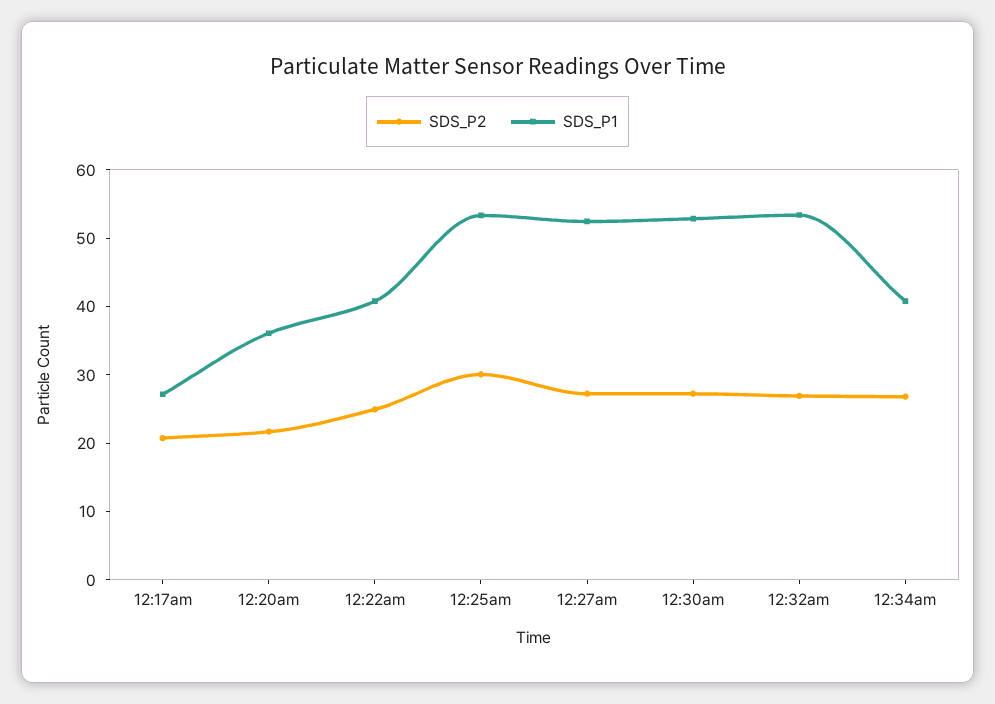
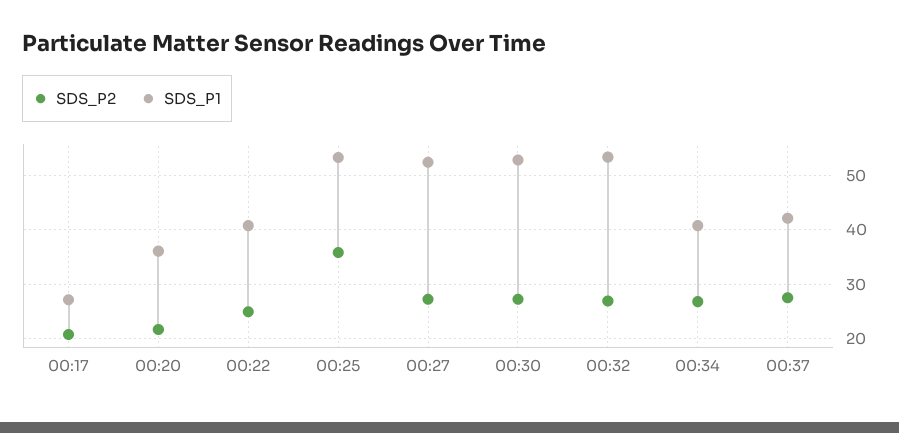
SDS_P2, 12:25am: 30 -> 36
SDS_P2, 00:37: none -> 28
SDS_P1, 00:37: none -> 42

